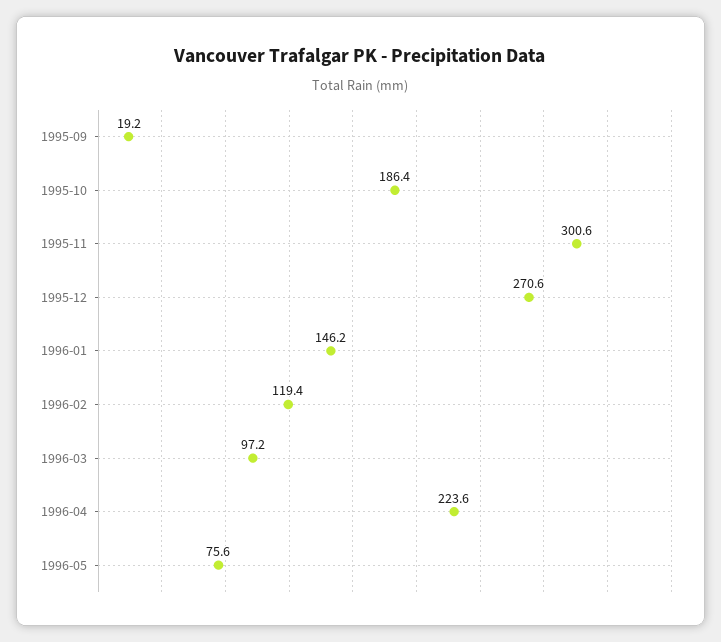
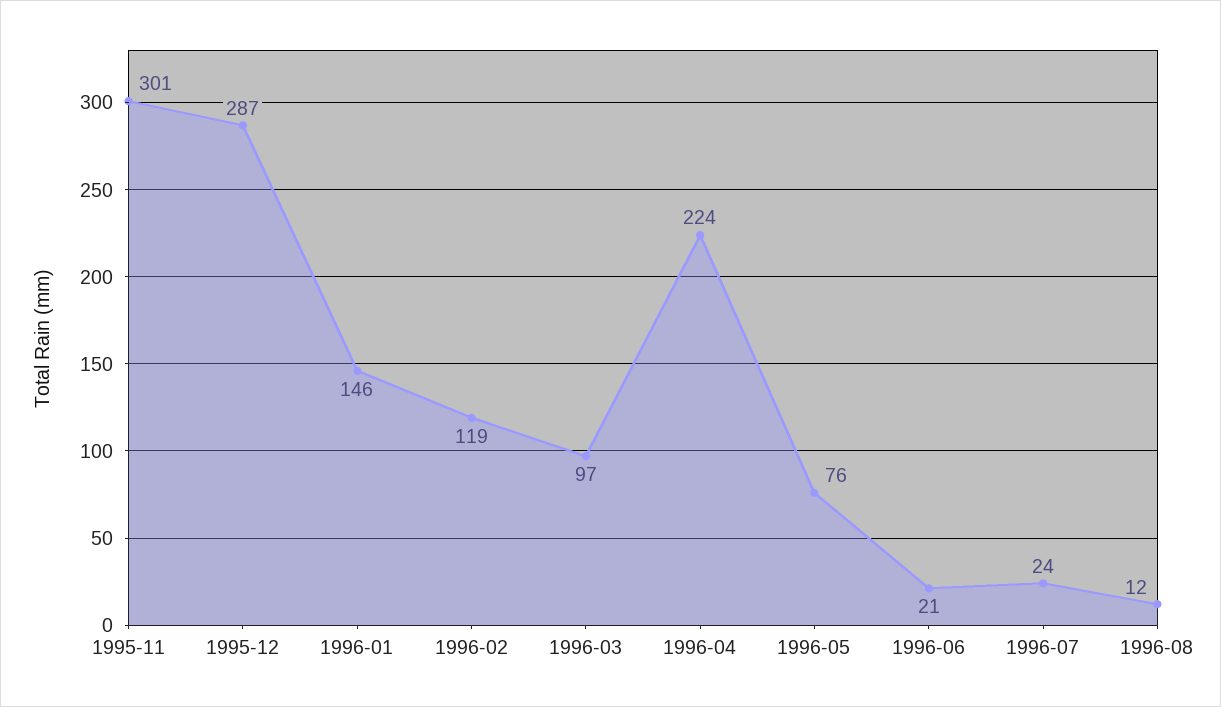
1995-09: 19.2 -> none
1995-10: 186.4 -> none
1995-12: 270.6 -> 287
1996-06: none -> 21
1996-07: none -> 24
1996-08: none -> 12

